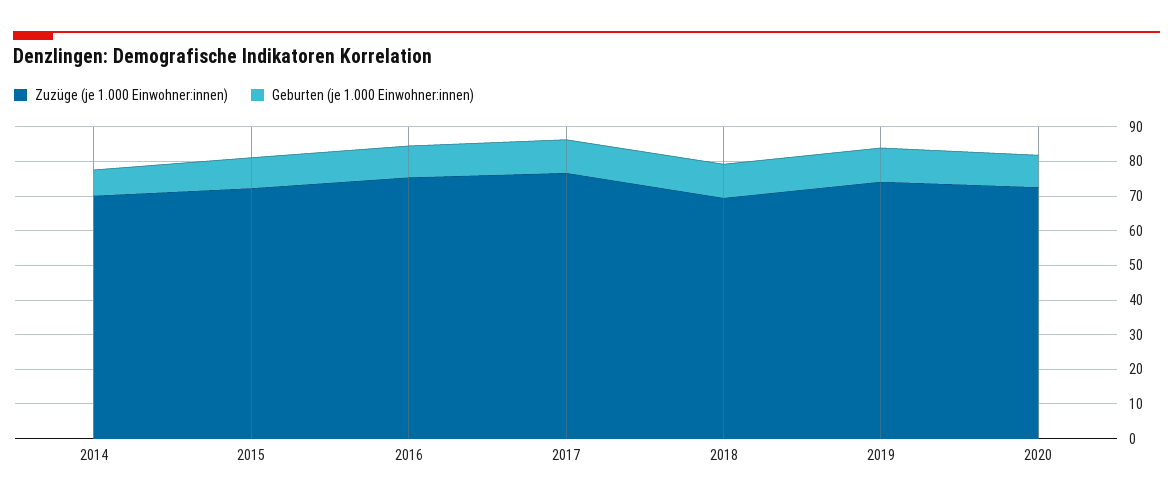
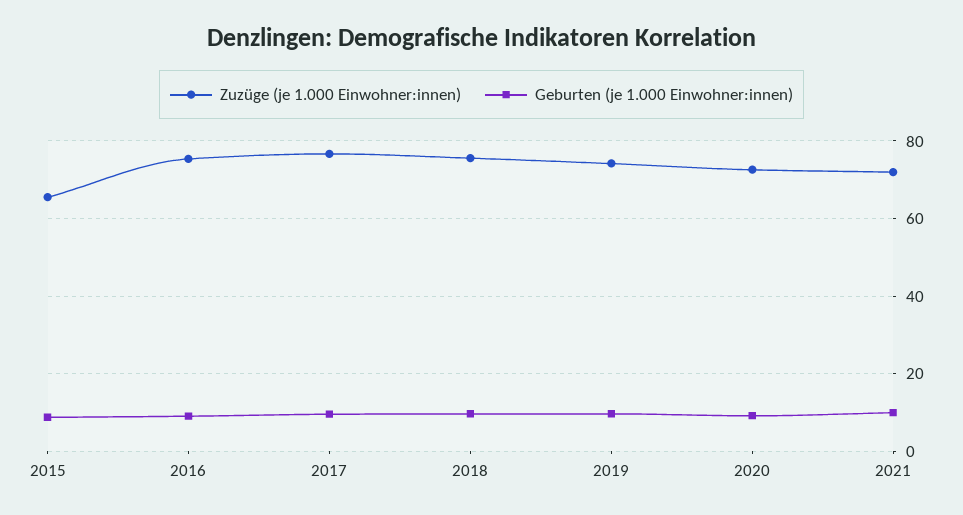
Zuzüge (je 1.000 Einwohner:innen), 2014: 70 -> none
Geburten (je 1.000 Einwohner:innen), 2014: 7.5 -> none
Zuzüge (je 1.000 Einwohner:innen), 2015: 72.5 -> 66
Zuzüge (je 1.000 Einwohner:innen), 2018: 70 -> 76
Zuzüge (je 1.000 Einwohner:innen), 2021: none -> 72
Geburten (je 1.000 Einwohner:innen), 2021: none -> 10

